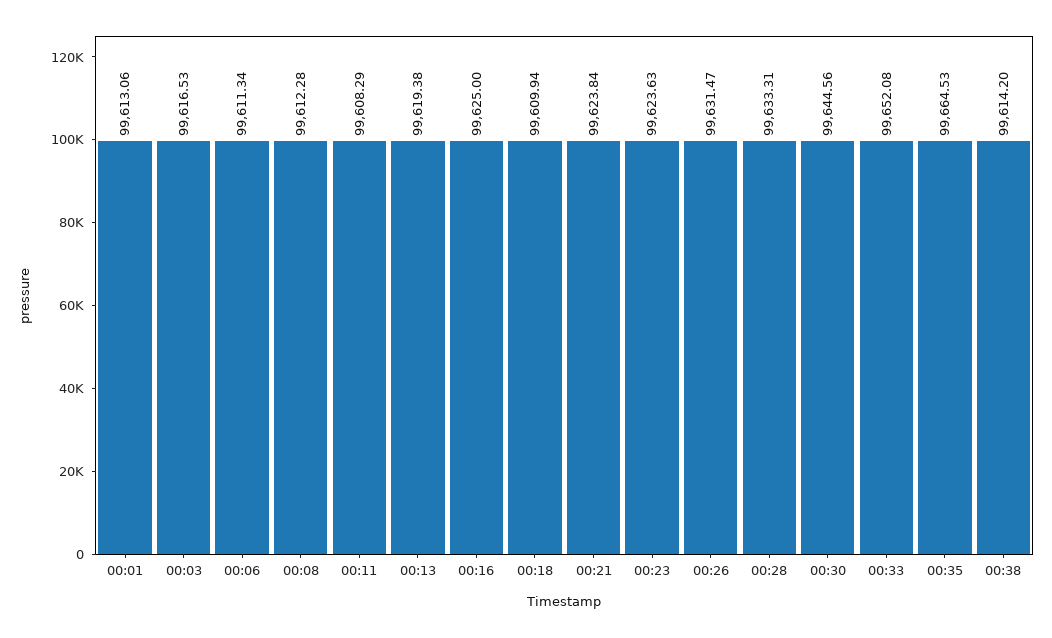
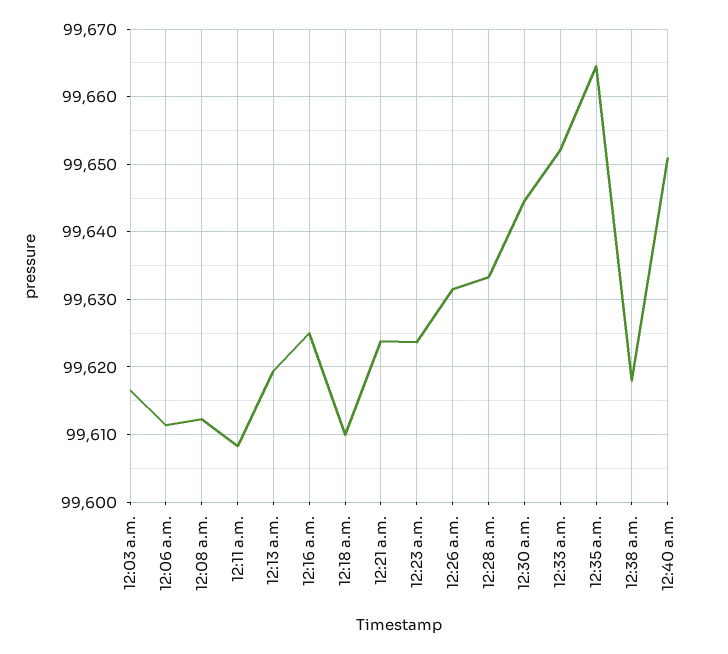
00:01: 99613.06 -> none
00:38: 99614.2 -> 99618
12:40 a.m.: none -> 99651

